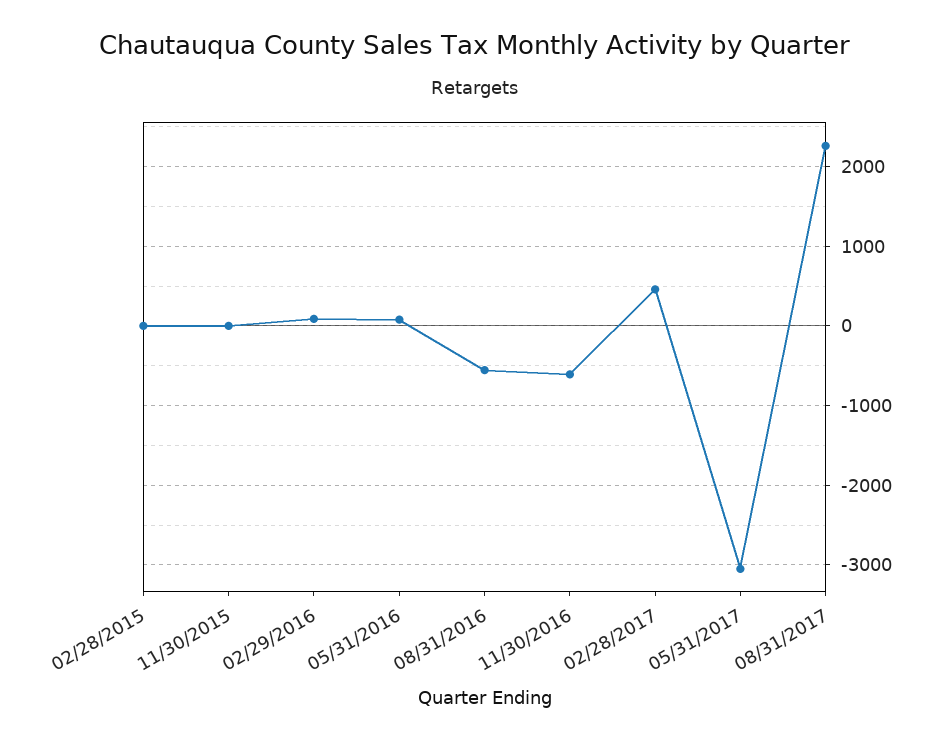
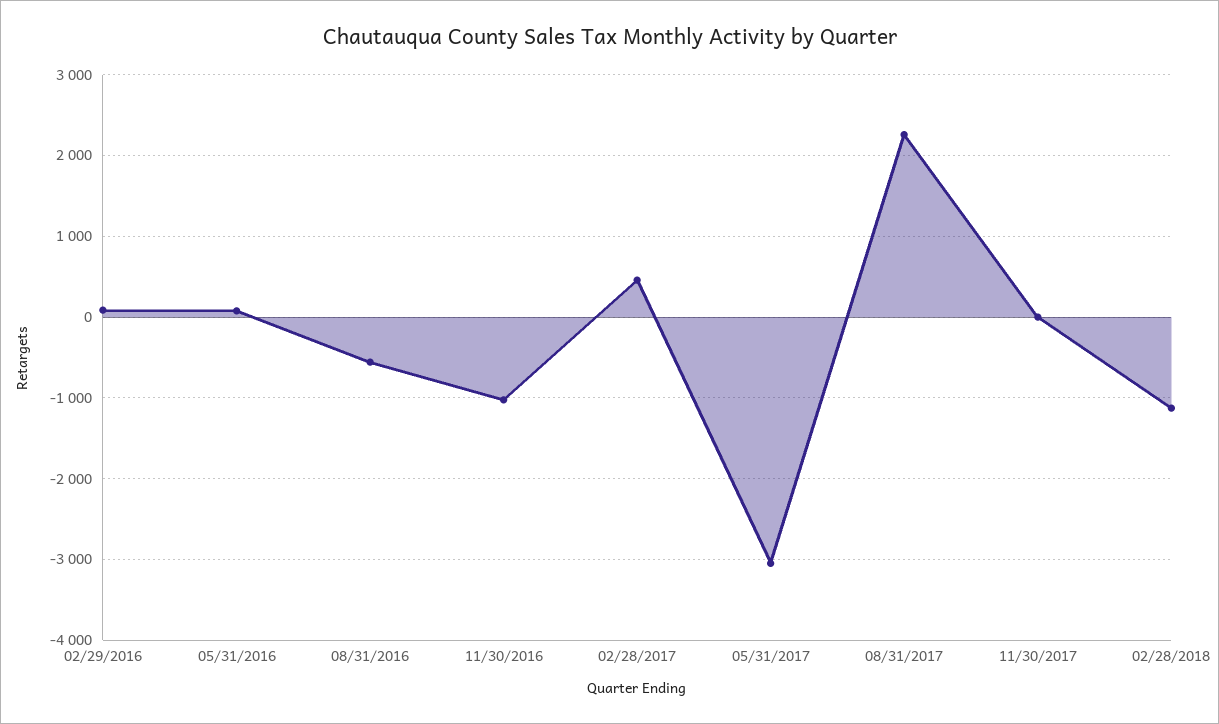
02/28/2015: 0 -> none
11/30/2015: 0 -> none
11/30/2016: -600 -> -1000
11/30/2017: none -> 0
02/28/2018: none -> -1100

